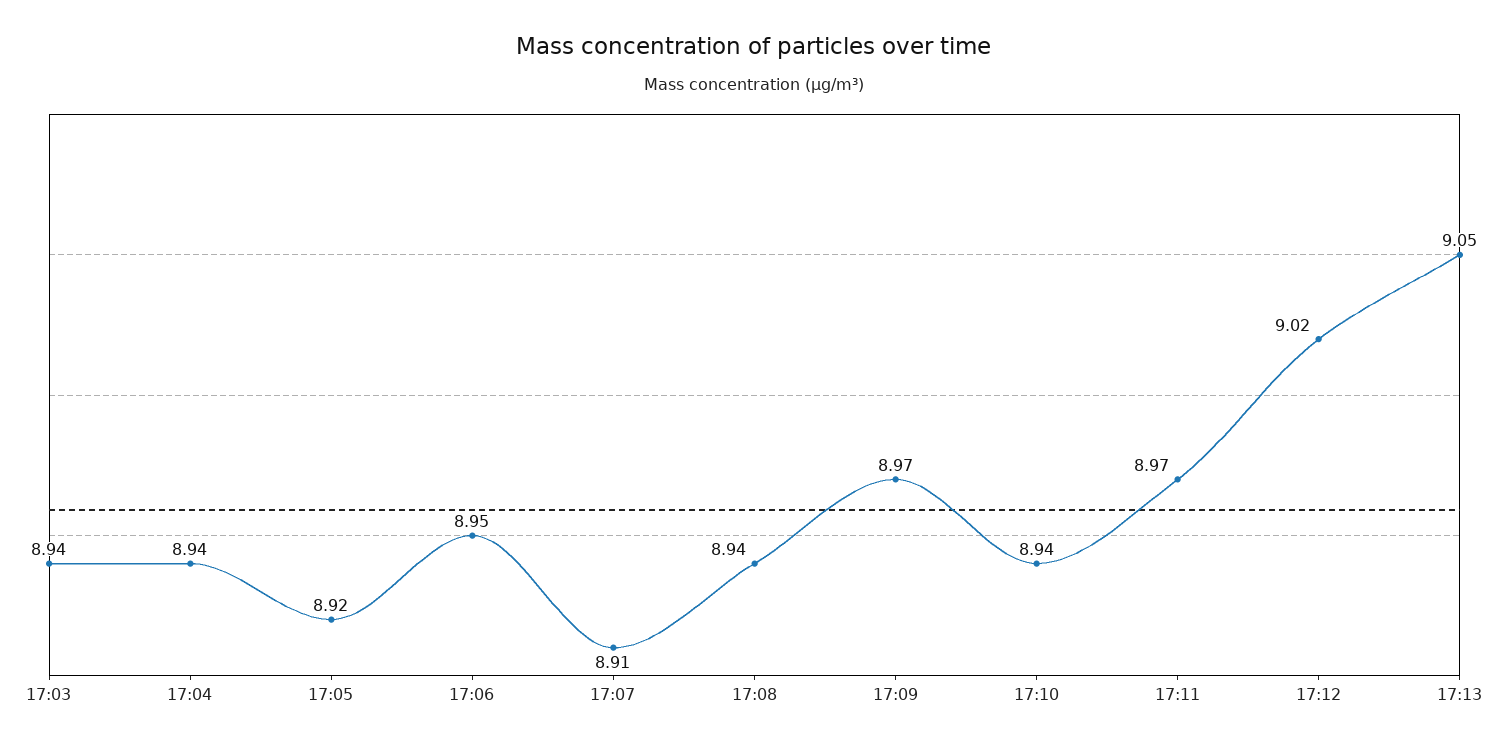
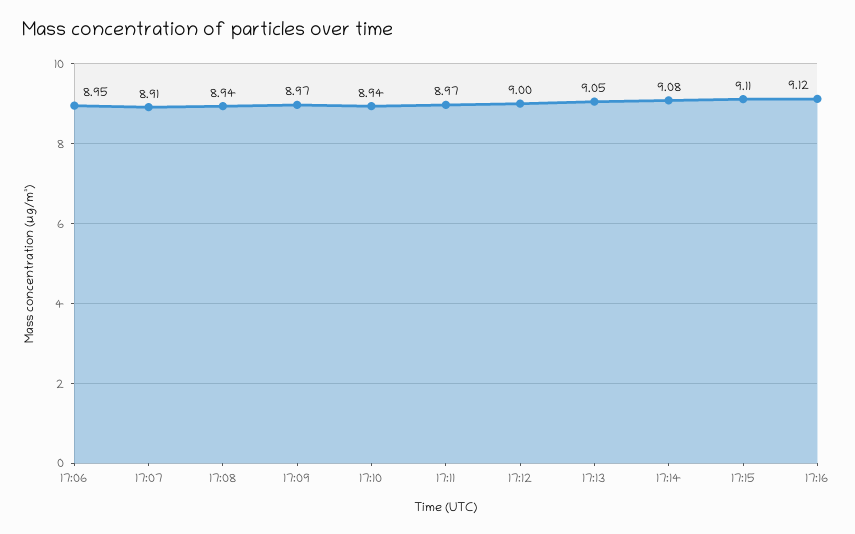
17:03: 8.94 -> none
17:04: 8.94 -> none
17:05: 8.92 -> none
17:12: 9.02 -> 9
17:14: none -> 9.08
17:15: none -> 9.11
17:16: none -> 9.12

